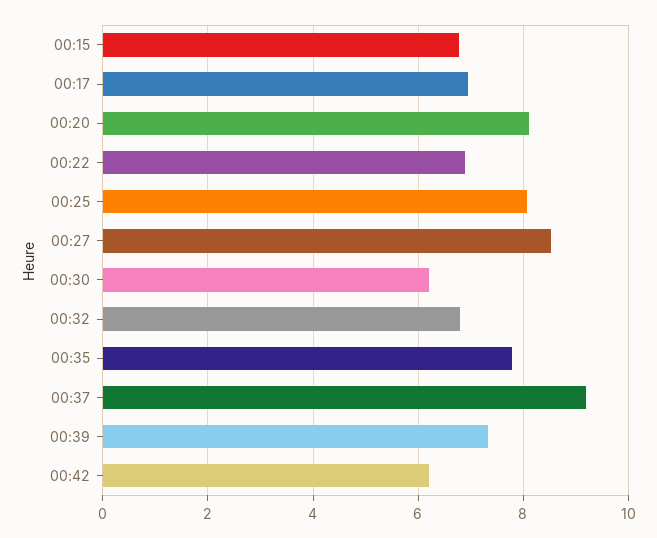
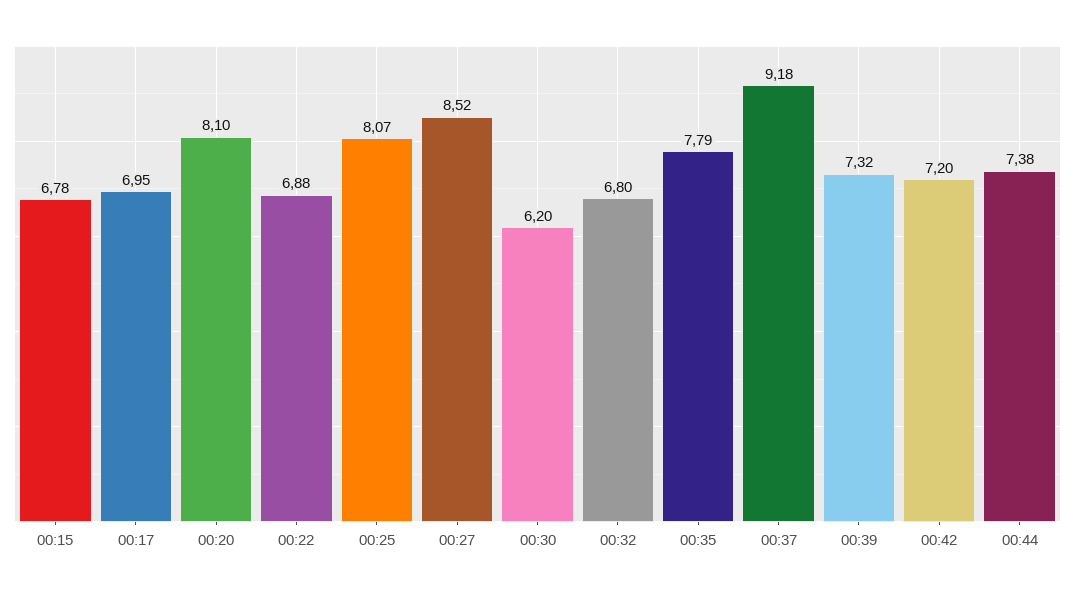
00:42: 6.2 -> 7.2
00:44: none -> 7.38

